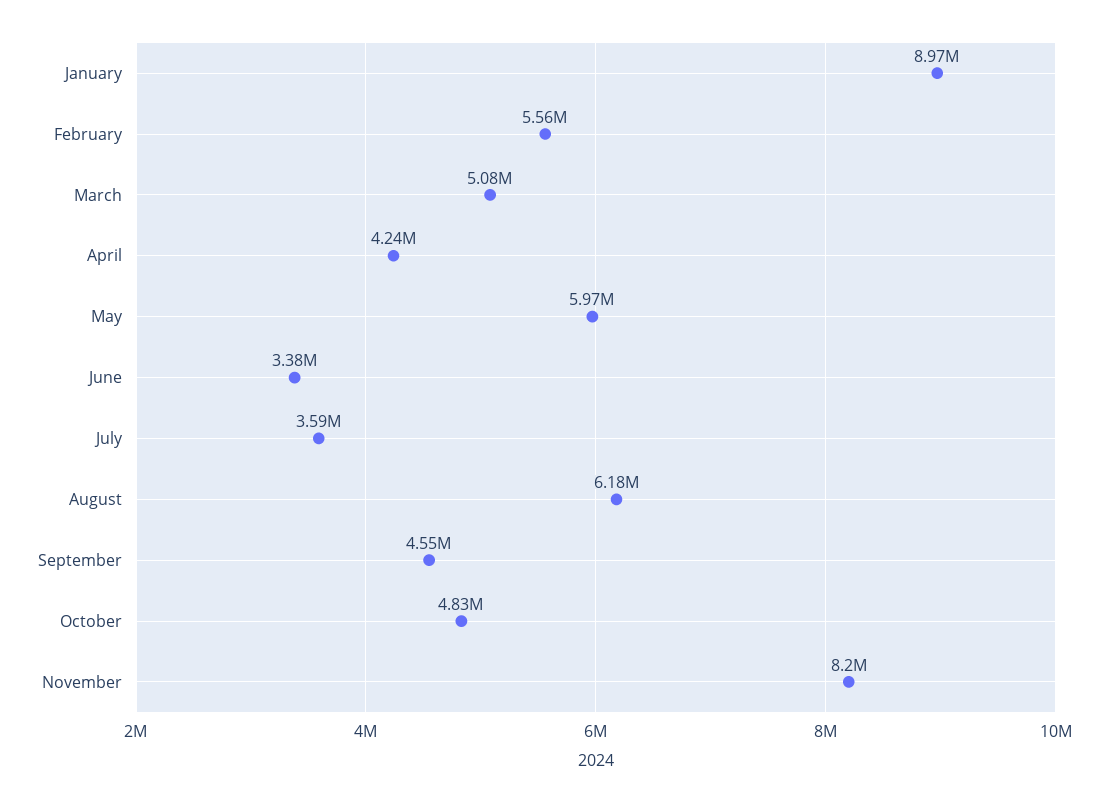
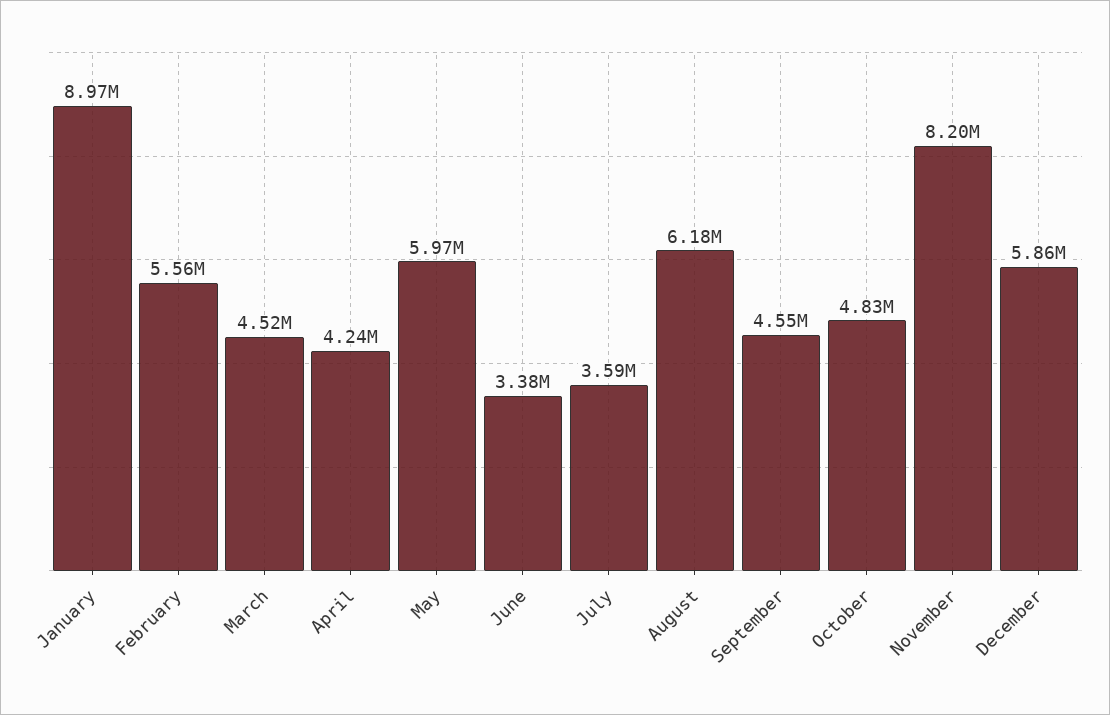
March: 5080000 -> 4520000
December: none -> 5860000

